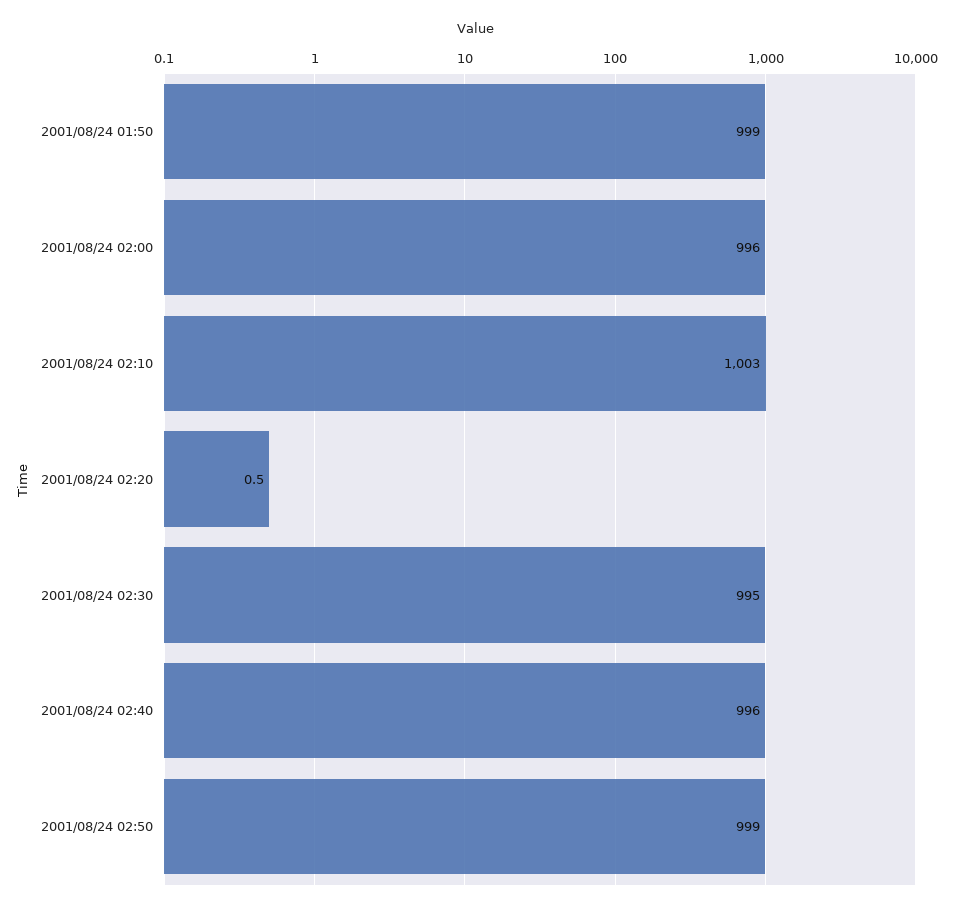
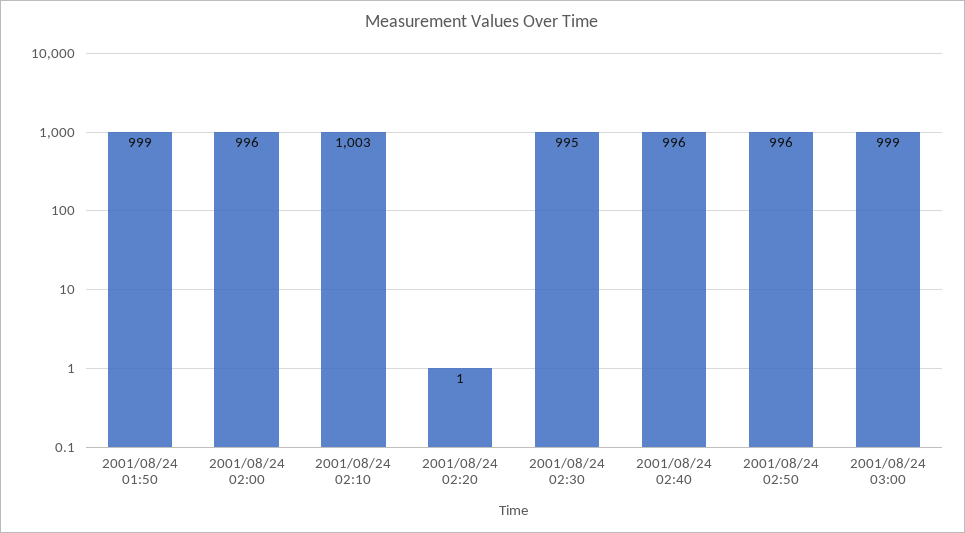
2001/08/24 02:50: 999 -> 996
2001/08/24 03:00: none -> 999

